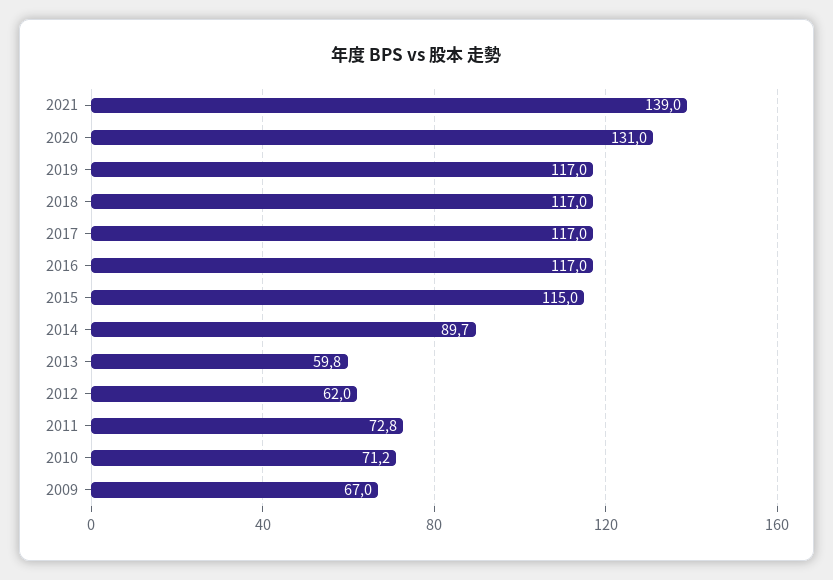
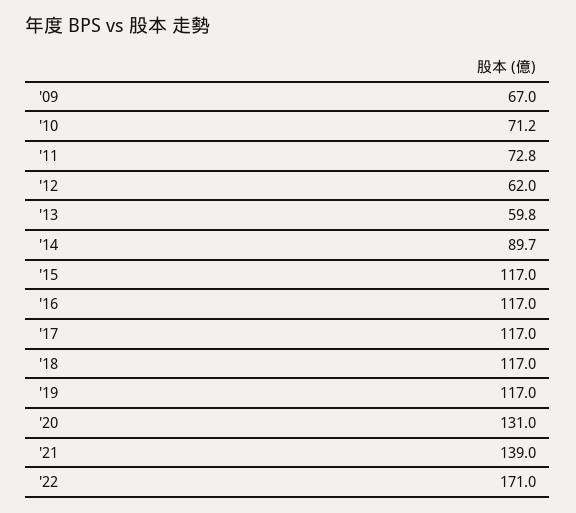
2015: 115 -> 117
'22: none -> 171

